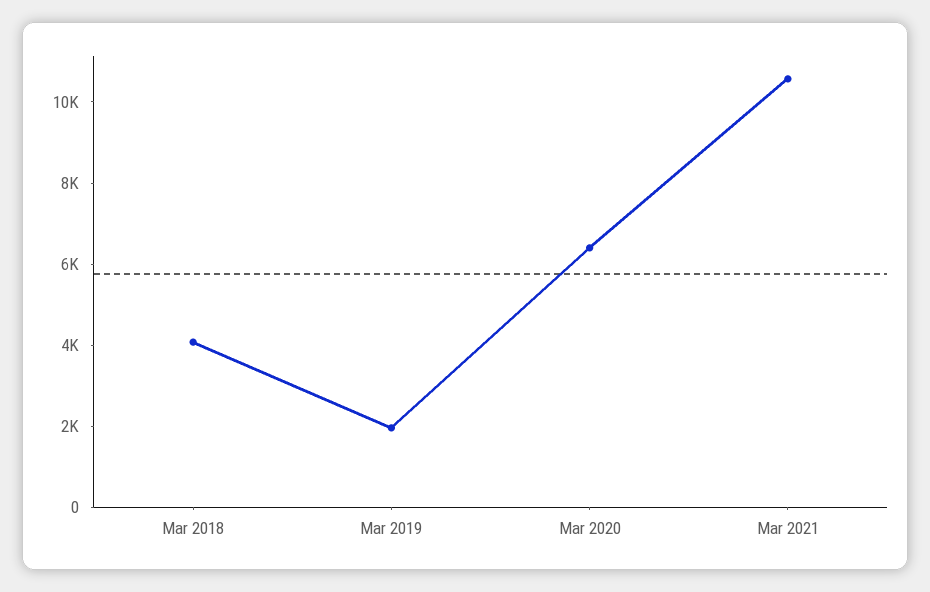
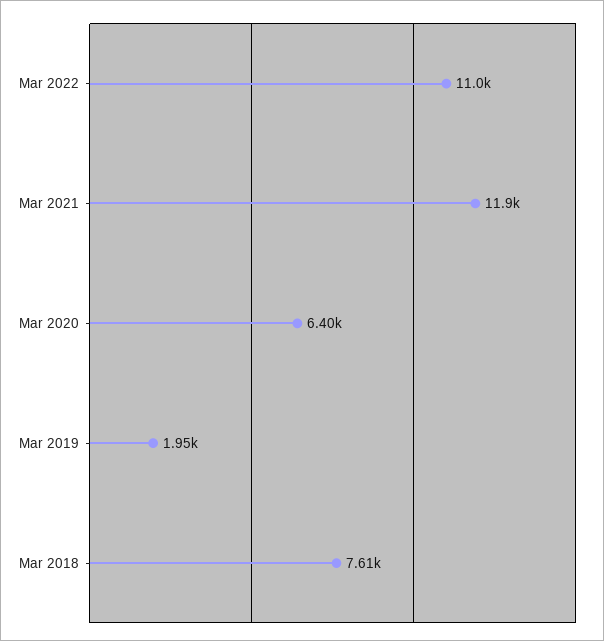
Mar 2018: 4000 -> 7610
Mar 2021: 10500 -> 11900
Mar 2022: none -> 11000

